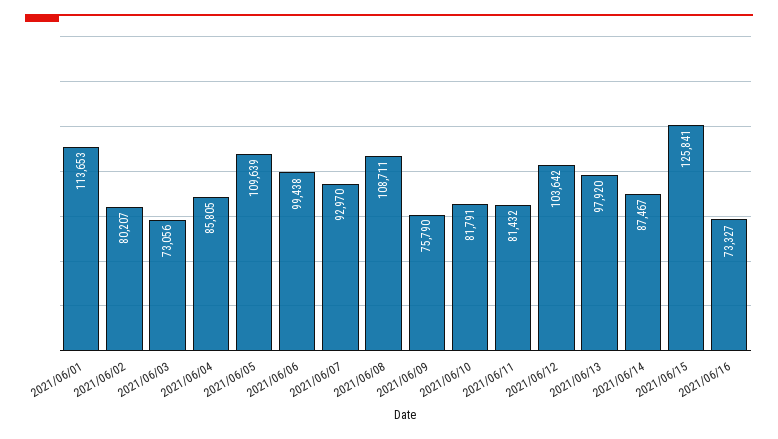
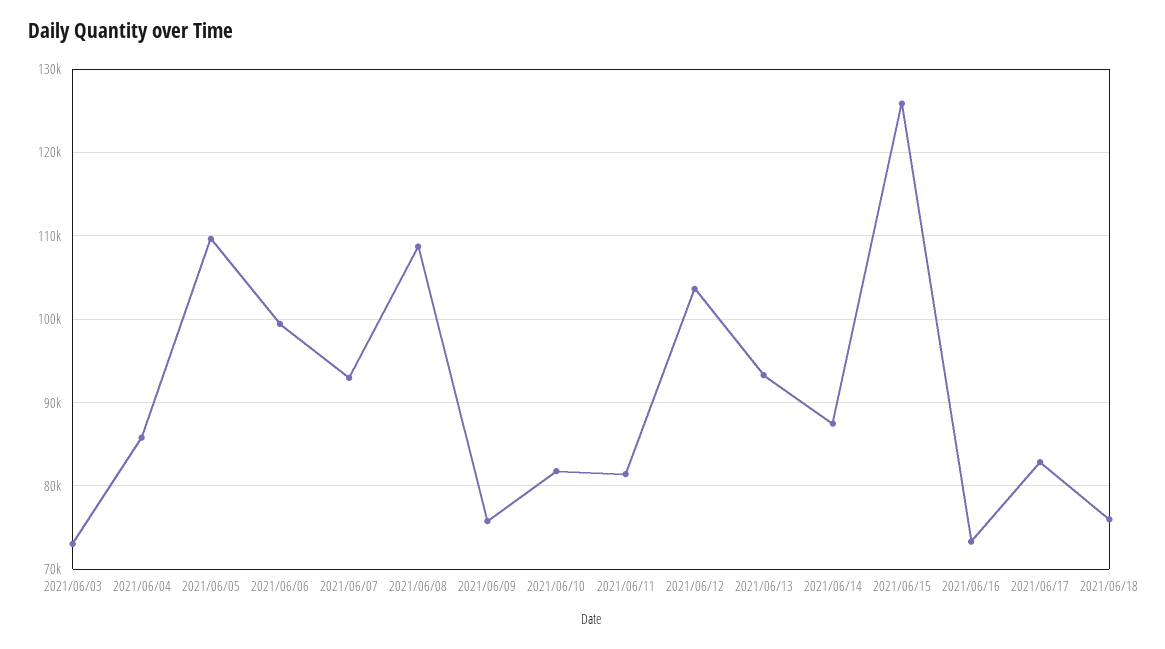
2021/06/01: 113653 -> none
2021/06/02: 80207 -> none
2021/06/13: 97920 -> 93000
2021/06/17: none -> 83000
2021/06/18: none -> 76000

